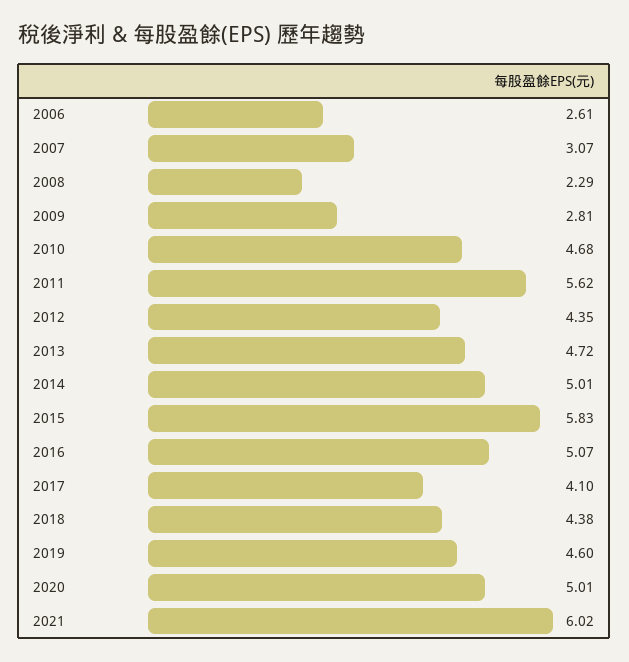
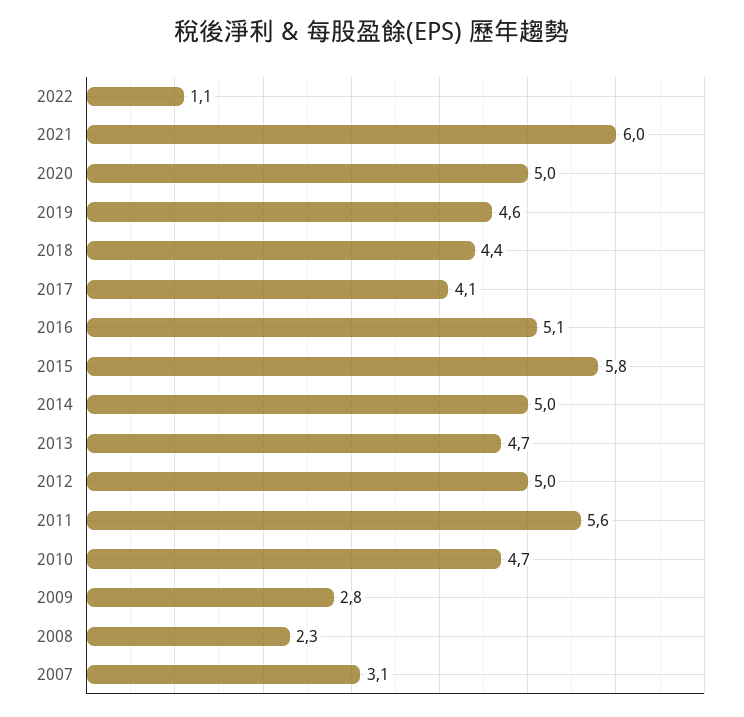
2006: 2.61 -> none
2012: 4.35 -> 5
2022: none -> 1.1

